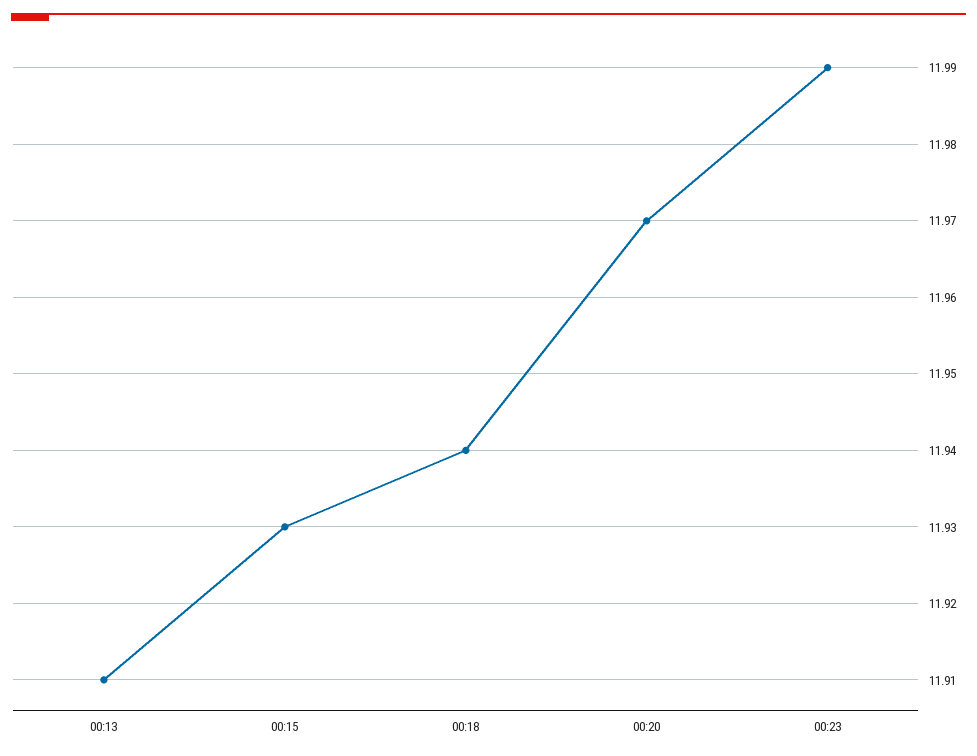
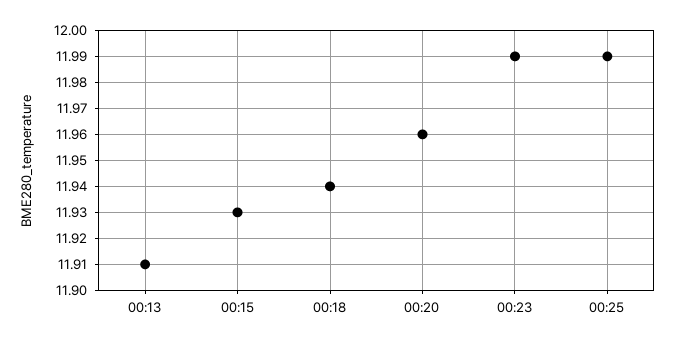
00:20: 11.97 -> 11.96
00:25: none -> 11.99

